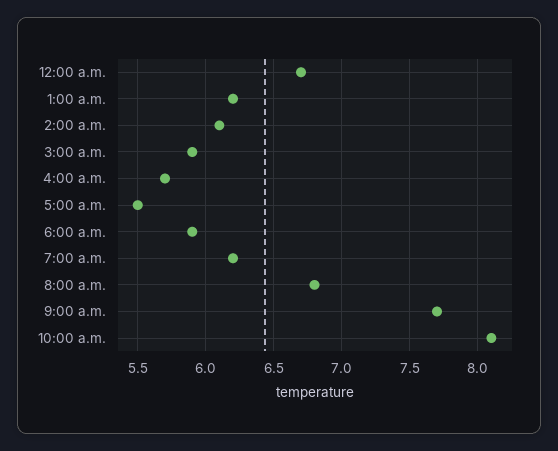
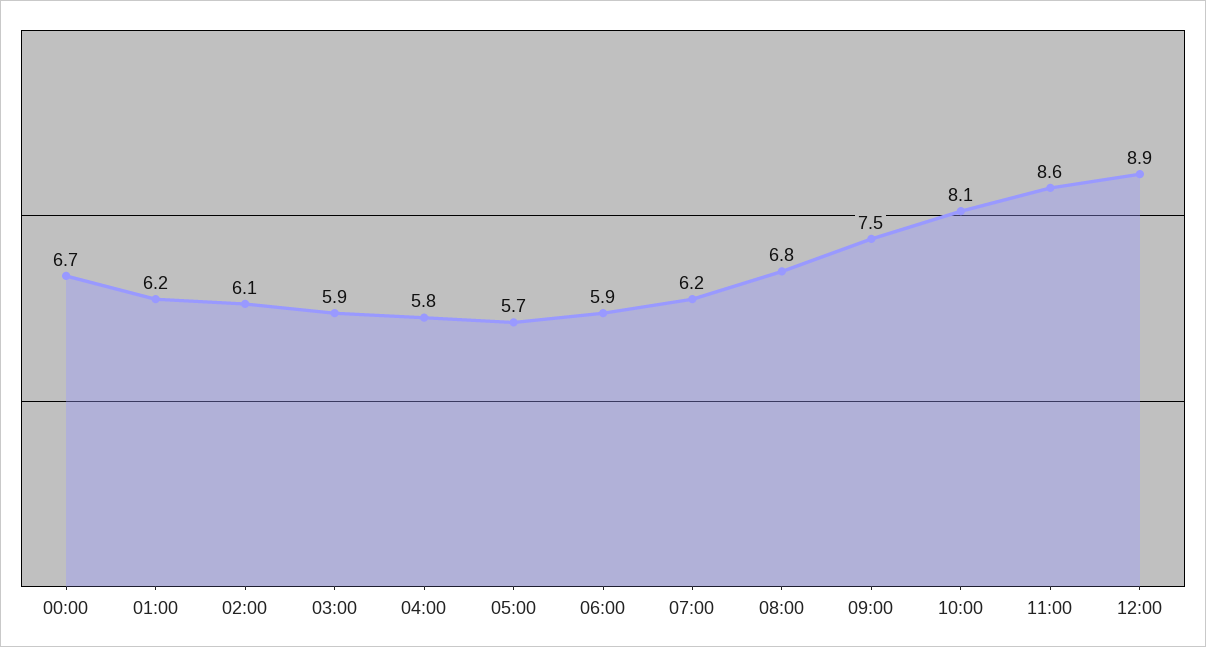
4:00 a.m.: 5.7 -> 5.8
5:00 a.m.: 5.5 -> 5.7
9:00 a.m.: 7.7 -> 7.5
11:00: none -> 8.6
12:00: none -> 8.9

